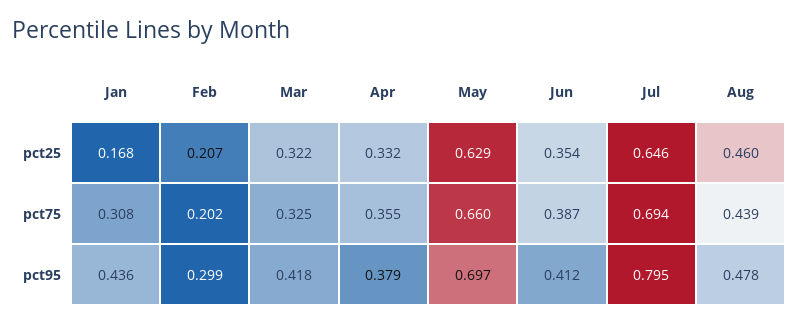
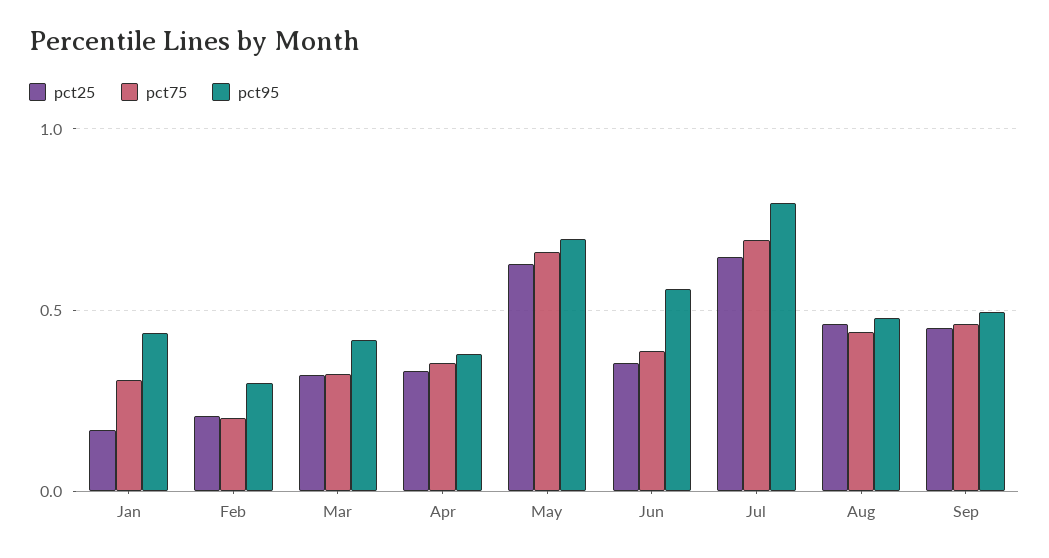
pct95, Jun: 0.412 -> 0.55
pct25, Sep: none -> 0.45
pct75, Sep: none -> 0.45
pct95, Sep: none -> 0.5

